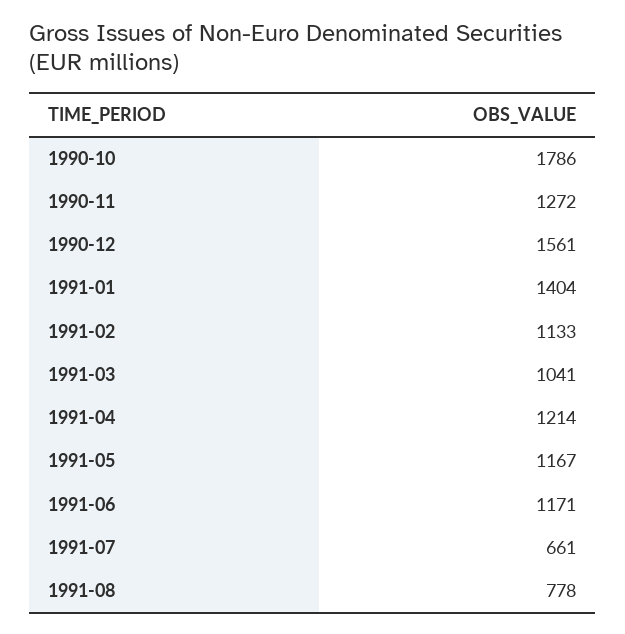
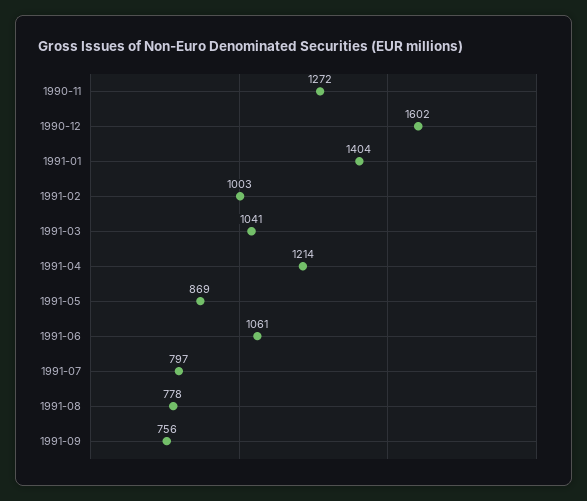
1990-10: 1786 -> none
1990-12: 1561 -> 1602
1991-02: 1133 -> 1003
1991-05: 1167 -> 869
1991-06: 1171 -> 1061
1991-07: 661 -> 797
1991-09: none -> 756

